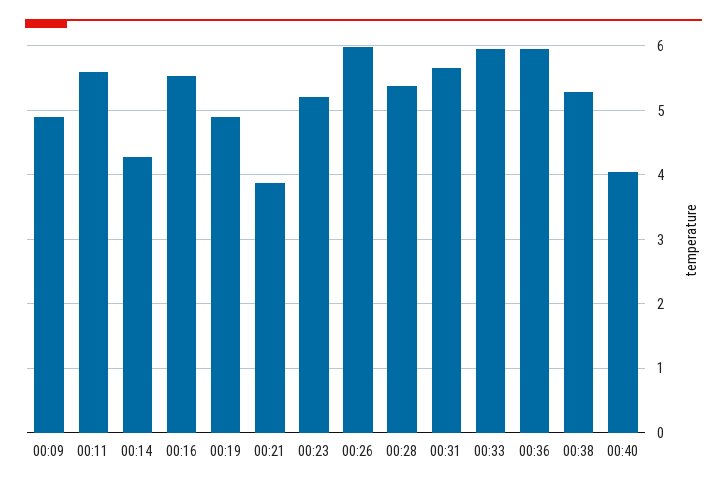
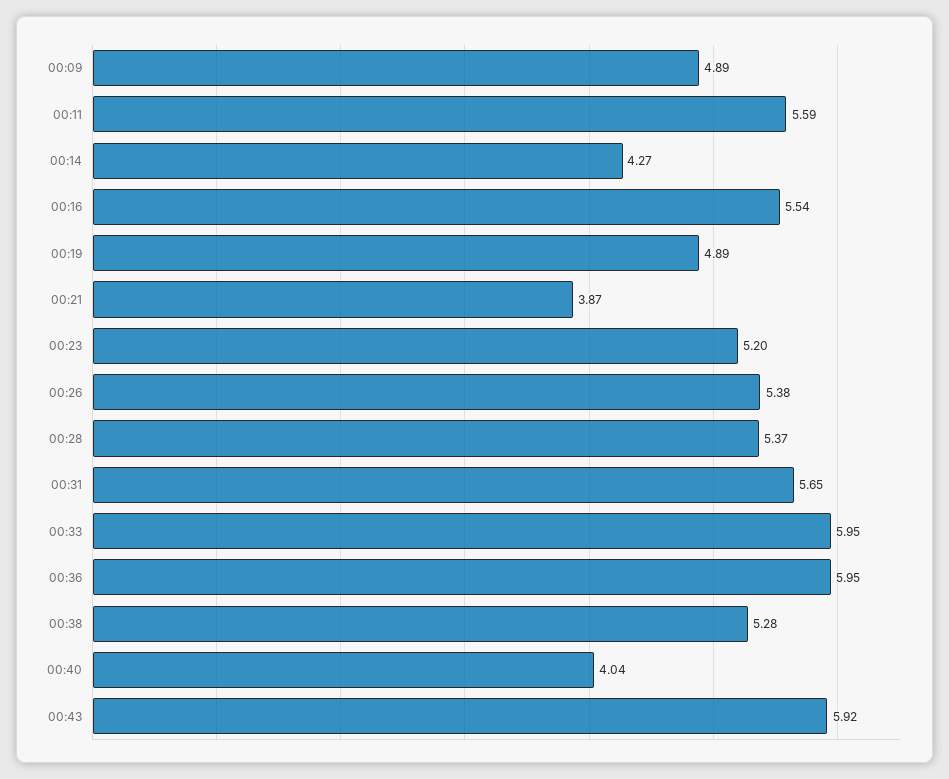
00:26: 6 -> 5.38
00:43: none -> 5.92

